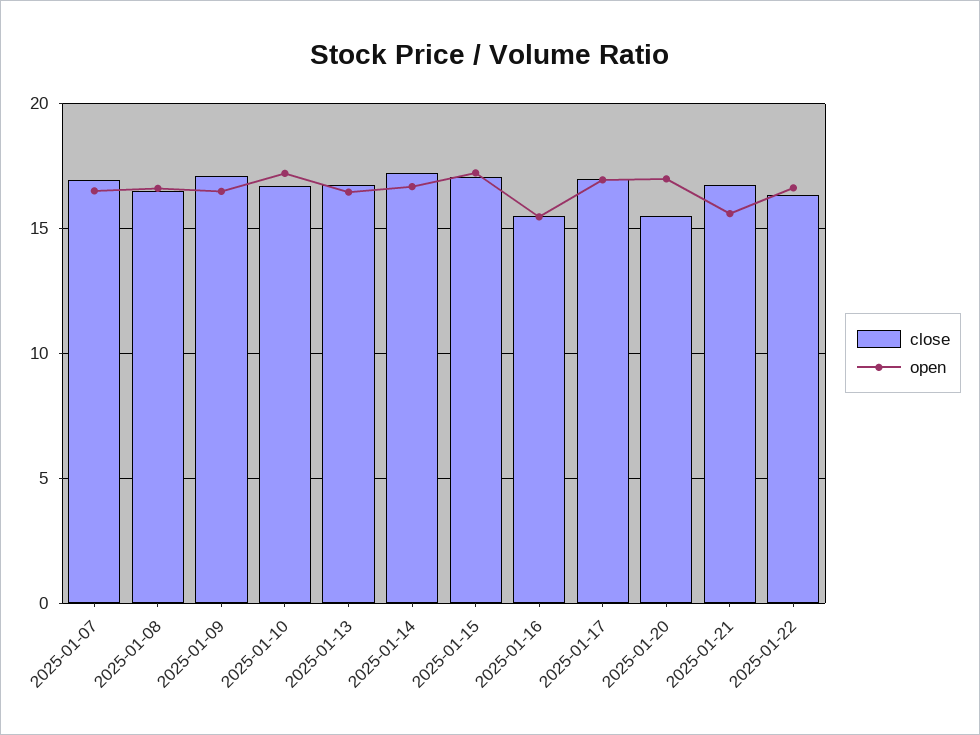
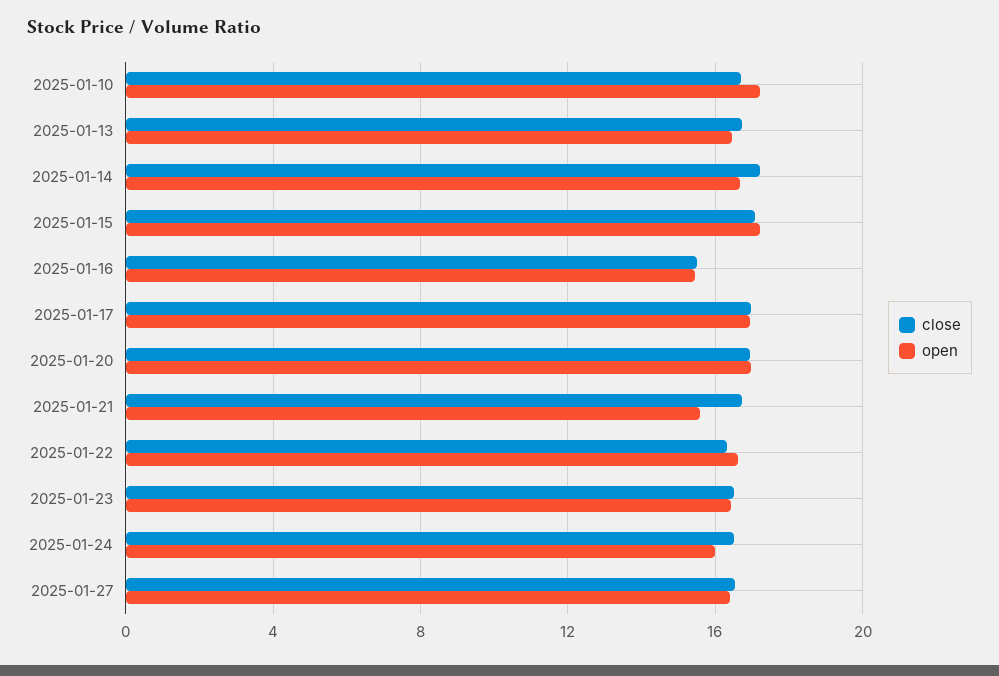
close, 2025-01-07: 17 -> none
open, 2025-01-07: 16.5 -> none
close, 2025-01-08: 16.5 -> none
open, 2025-01-08: 16.5 -> none
close, 2025-01-09: 17 -> none
open, 2025-01-09: 16.5 -> none
close, 2025-01-20: 15.5 -> 17
close, 2025-01-23: none -> 16.5
open, 2025-01-23: none -> 16.5
close, 2025-01-24: none -> 16.5
open, 2025-01-24: none -> 16
close, 2025-01-27: none -> 16.5
open, 2025-01-27: none -> 16.5

